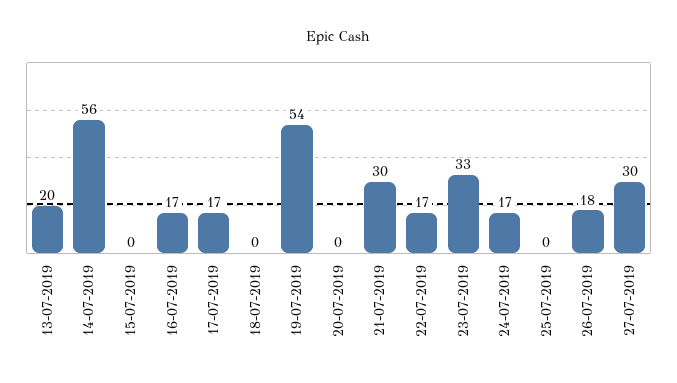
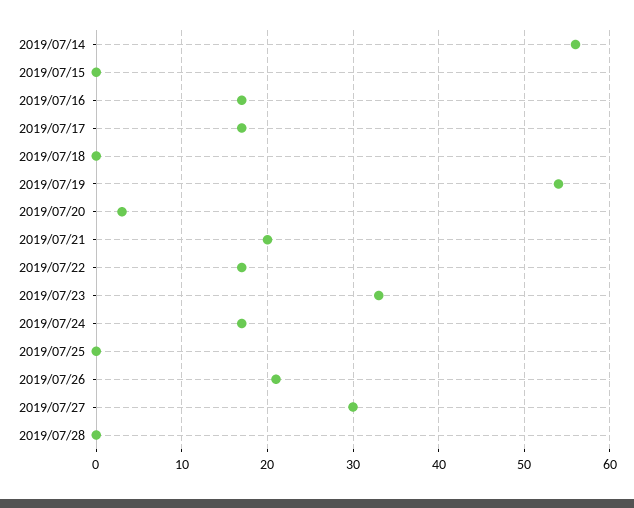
13-07-2019: 20 -> none
20-07-2019: 0 -> 3
21-07-2019: 30 -> 20
26-07-2019: 18 -> 21
2019/07/28: none -> 0

